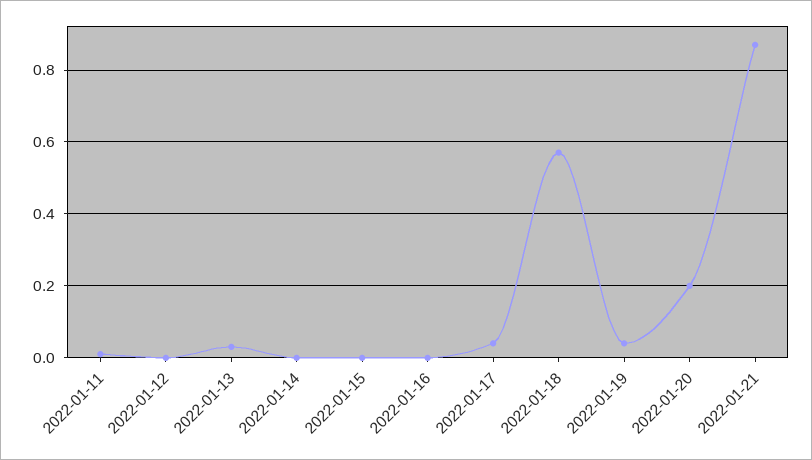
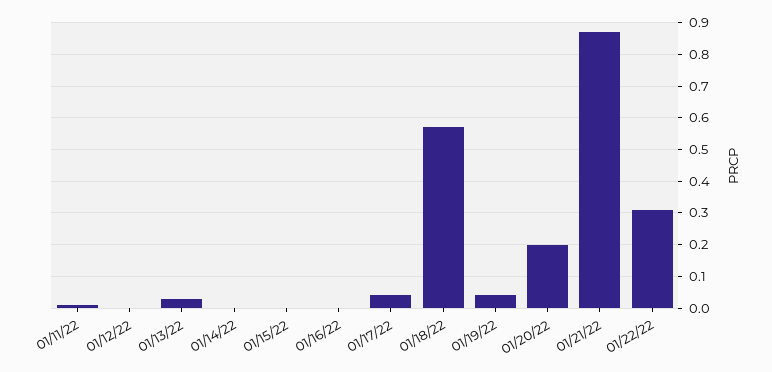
01/22/22: none -> 0.3

